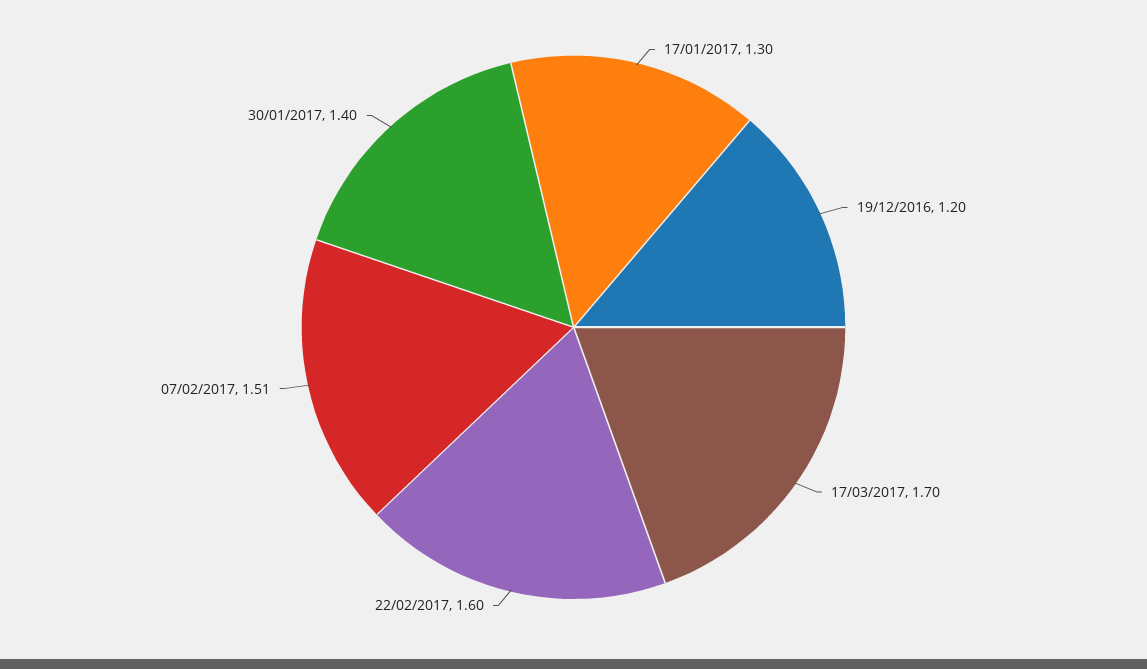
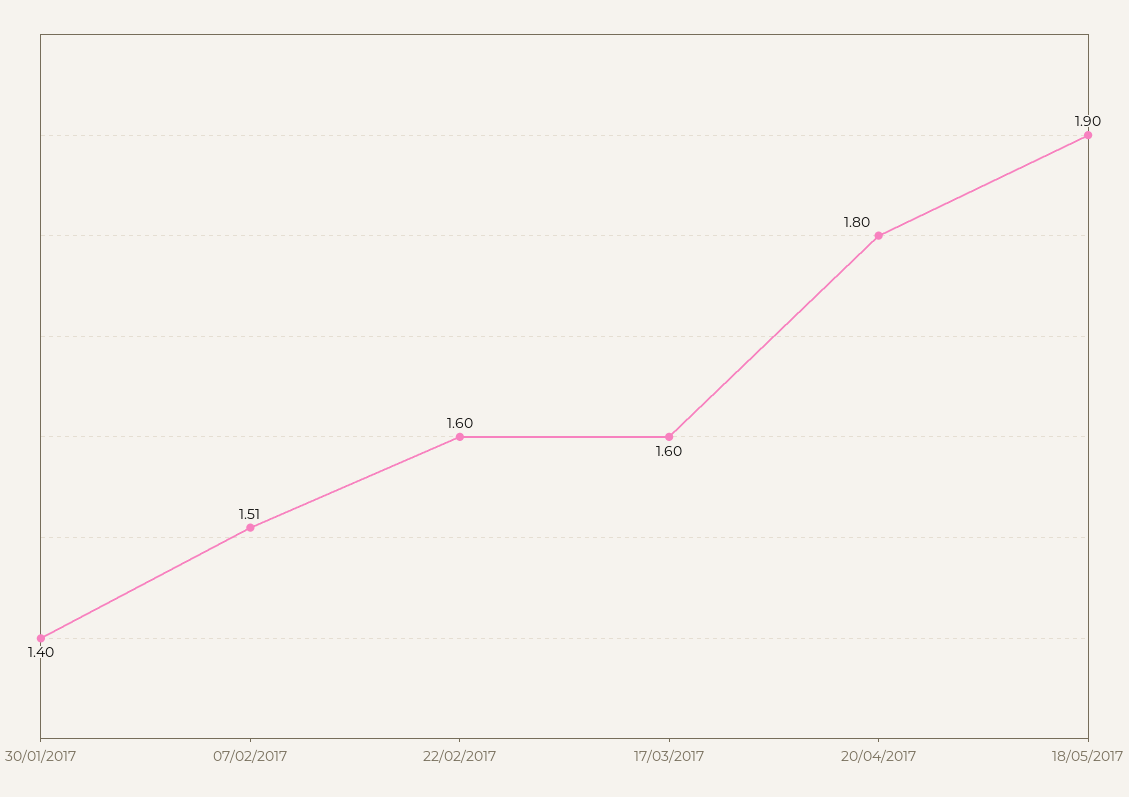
17/01/2017: 1.3 -> none
19/12/2016: 1.2 -> none
17/03/2017: 1.7 -> 1.6
20/04/2017: none -> 1.8
18/05/2017: none -> 1.9

